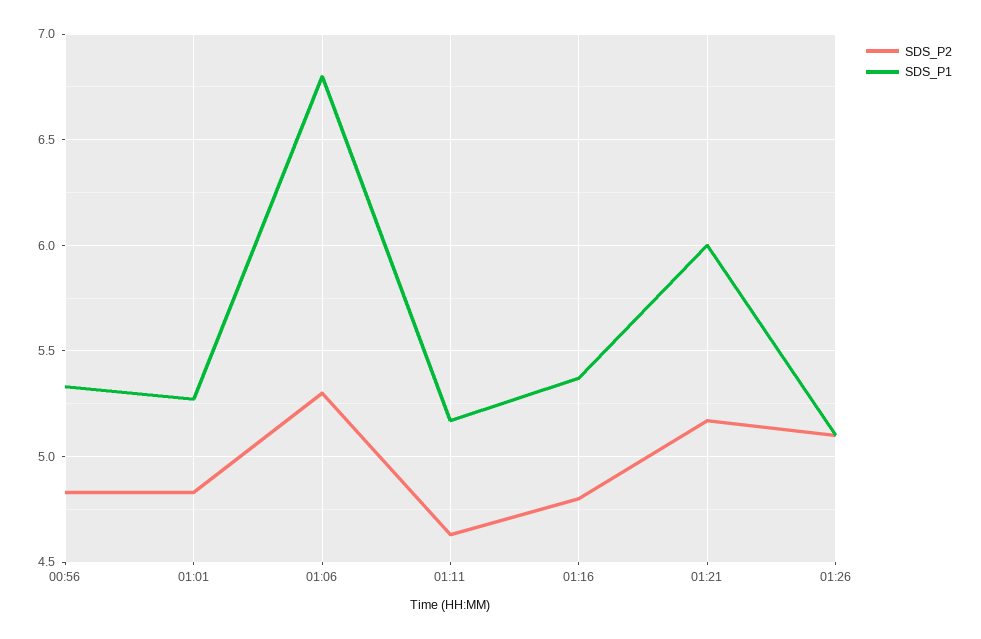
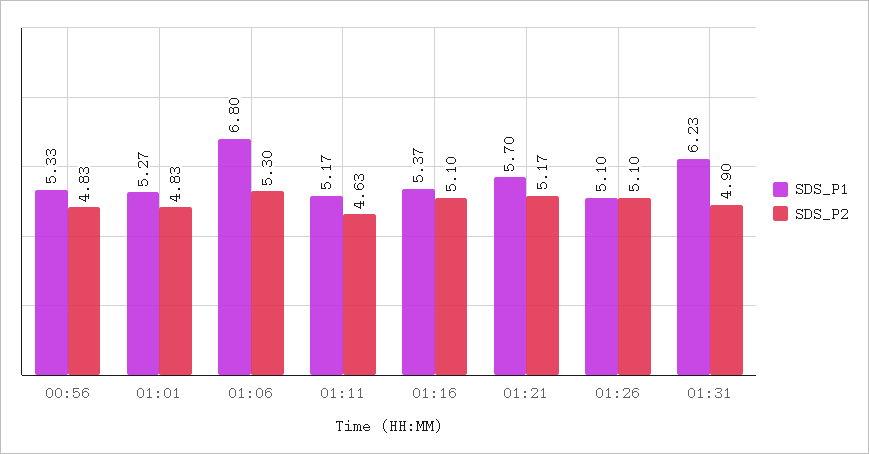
SDS_P2, 01:16: 4.8 -> 5.1
SDS_P1, 01:21: 6 -> 5.7
SDS_P1, 01:31: none -> 6.23
SDS_P2, 01:31: none -> 4.9

